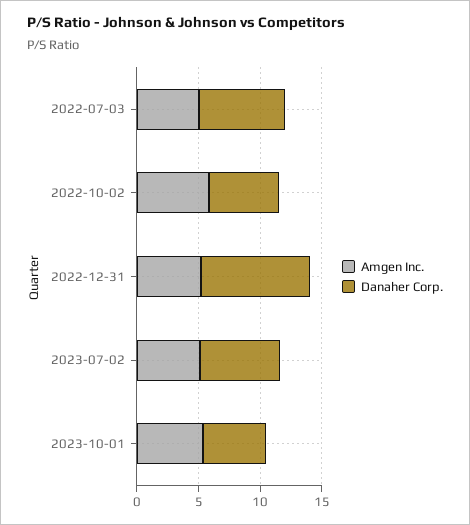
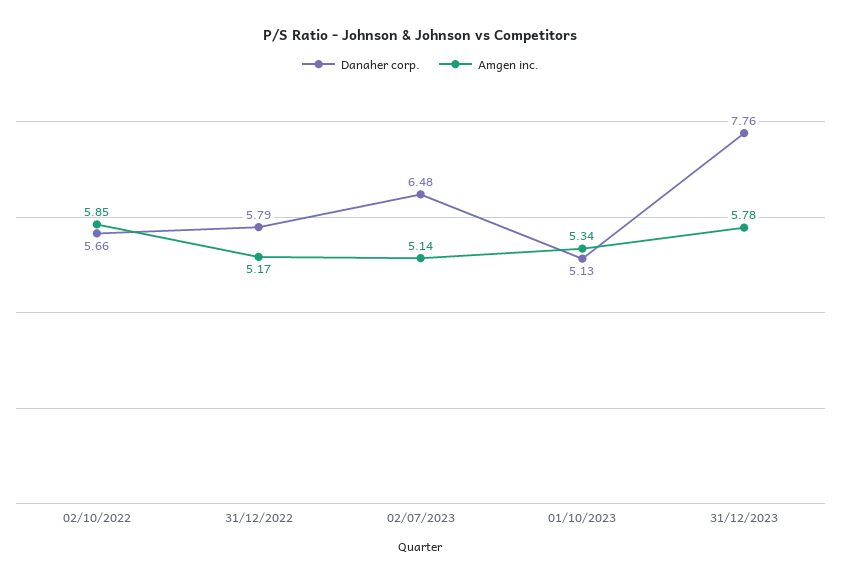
Amgen Inc., 2022-07-03: 5 -> none
Danaher Corp., 2022-07-03: 7 -> none
Danaher Corp., 2022-12-31: 9 -> 5.79
Danaher Corp., 31/12/2023: none -> 7.76
Amgen Inc., 31/12/2023: none -> 5.78

